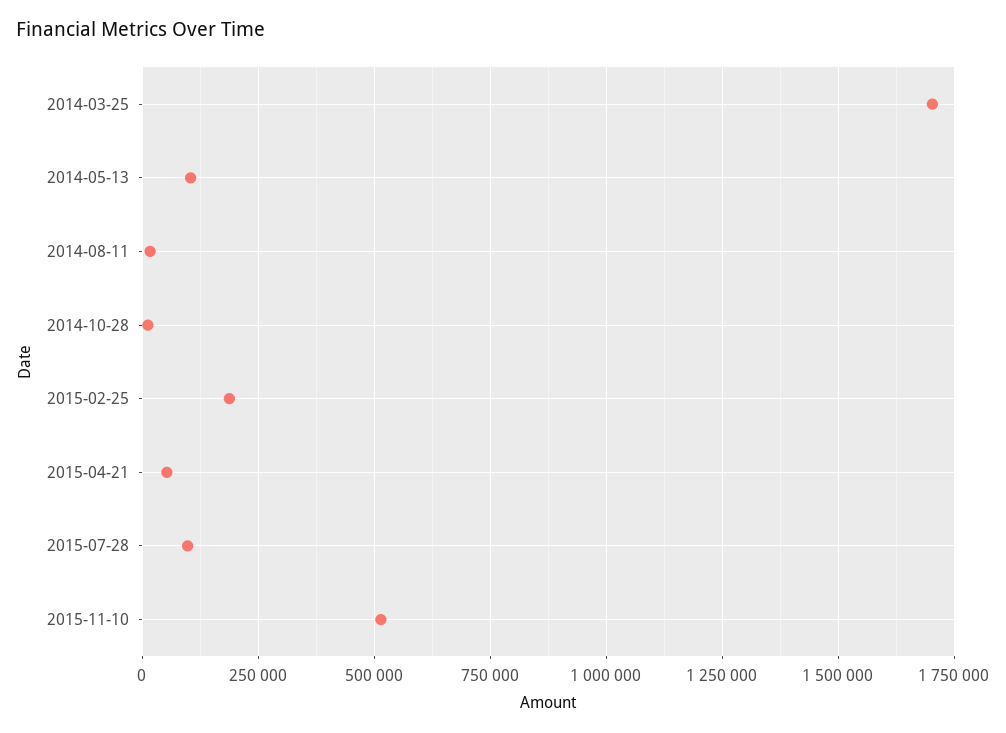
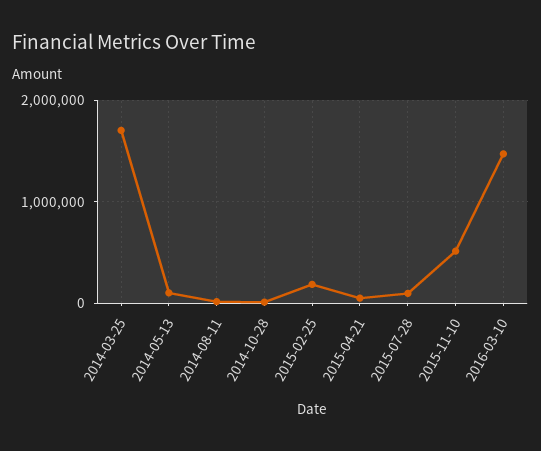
2016-03-10: none -> 1500000

